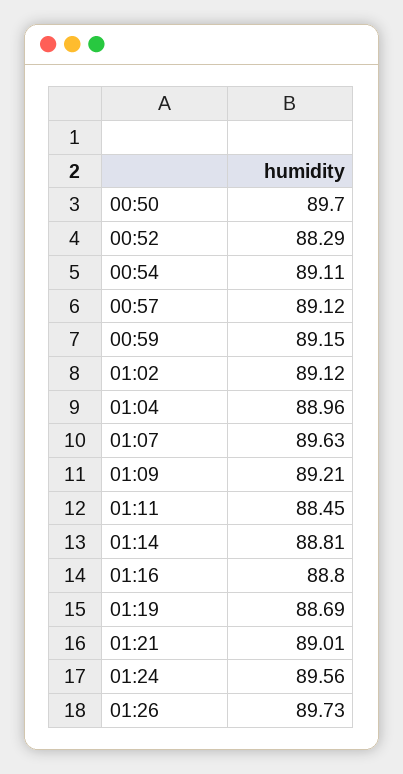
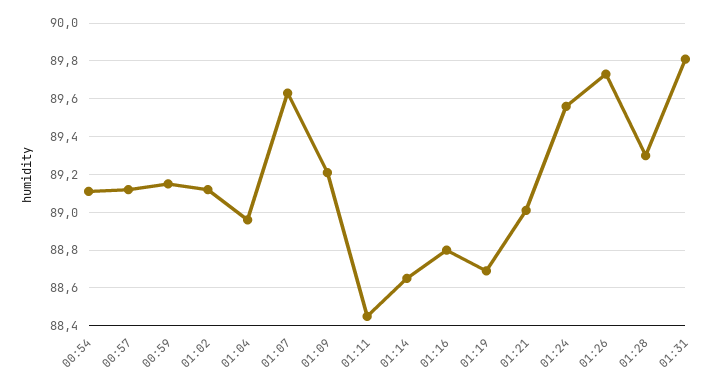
00:50: 89.7 -> none
00:52: 88.29 -> none
01:14: 88.81 -> 88.65
01:28: none -> 89.3
01:31: none -> 89.8

